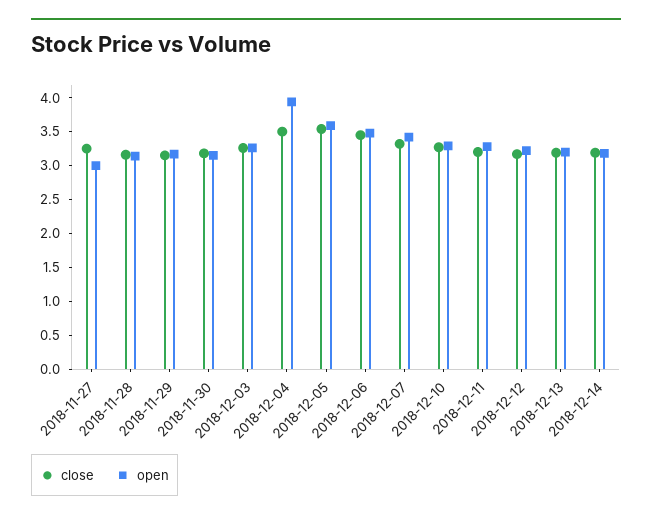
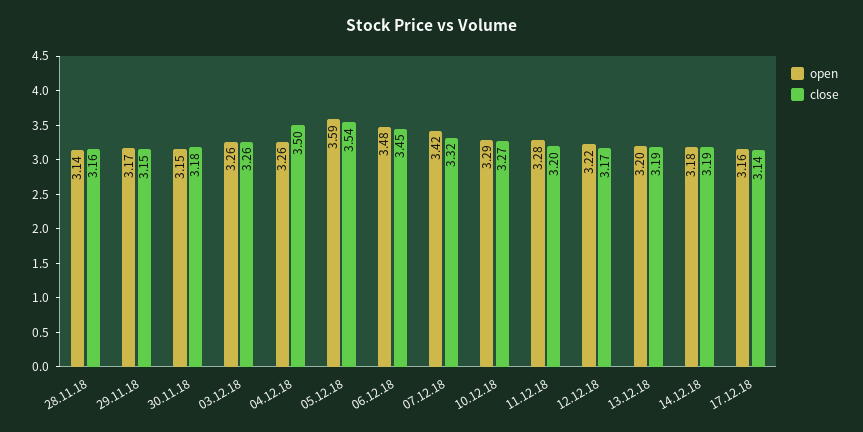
close, 2018-11-27: 3.25 -> none
open, 2018-11-27: 3 -> none
open, 2018-12-04: 4 -> 3.26
open, 17.12.18: none -> 3.16
close, 17.12.18: none -> 3.14

